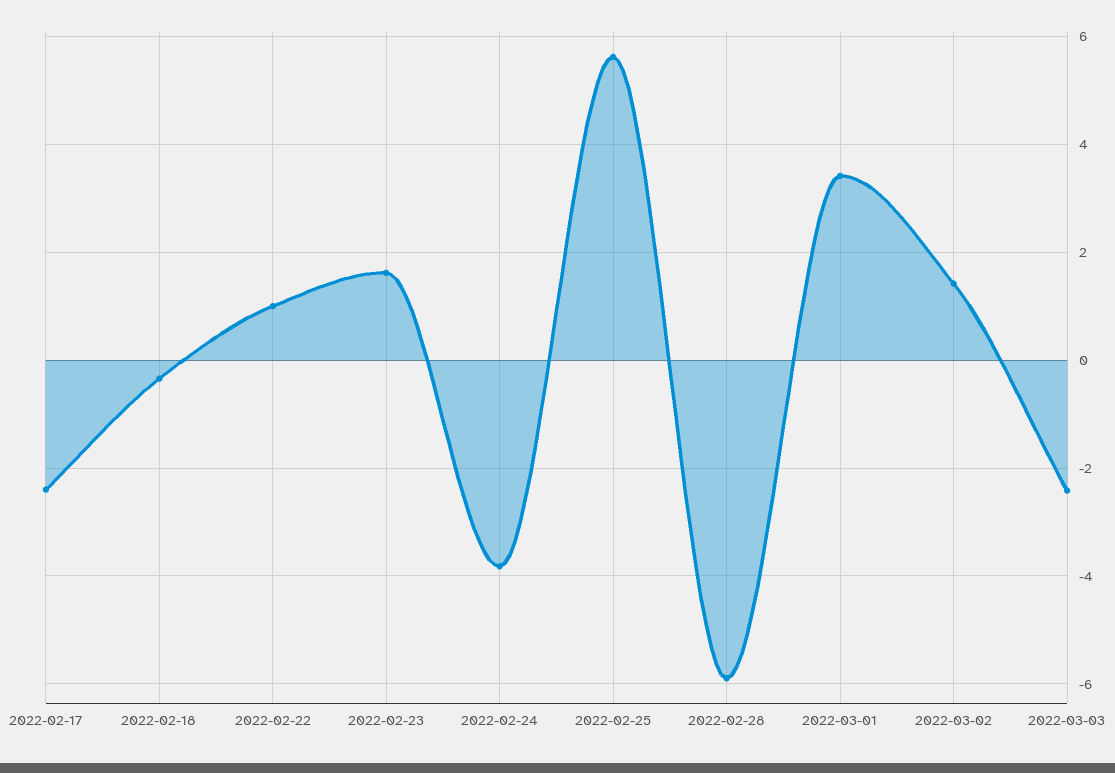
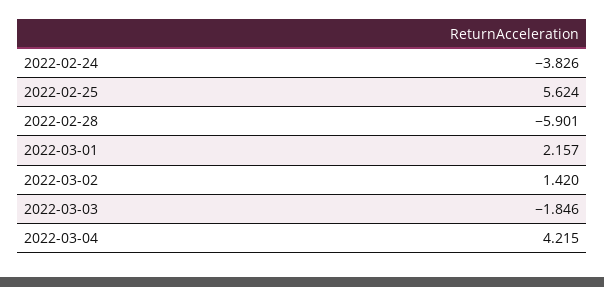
2022-02-17: -2.4 -> none
2022-02-18: -0.4 -> none
2022-02-22: 1 -> none
2022-02-23: 1.6 -> none
2022-03-01: 3.4 -> 2.157
2022-03-03: -2.4 -> -1.846
2022-03-04: none -> 4.215

